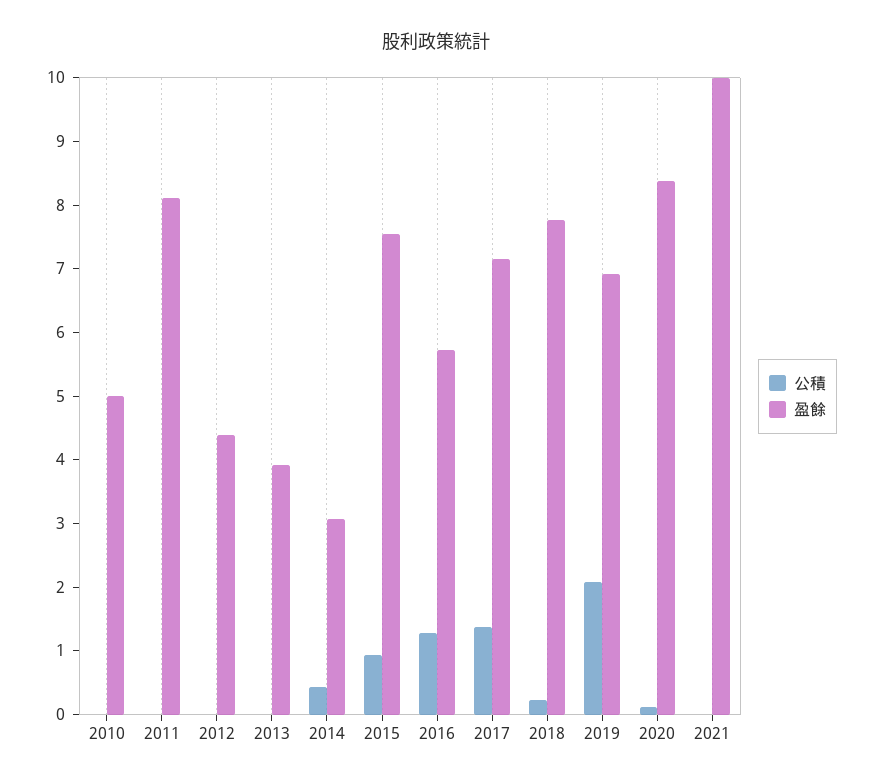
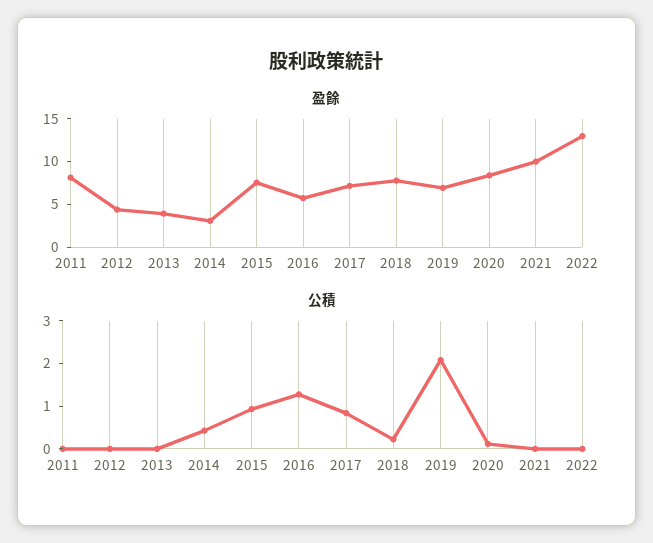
公積, 2010: 0 -> none
盈餘, 2010: 5 -> none
公積, 2017: 1.4 -> 0.8
盈餘, 2022: none -> 13
公積, 2022: none -> 0

